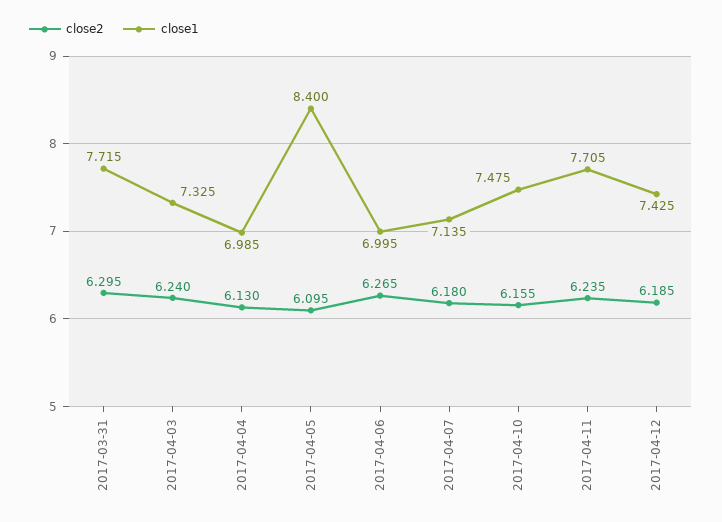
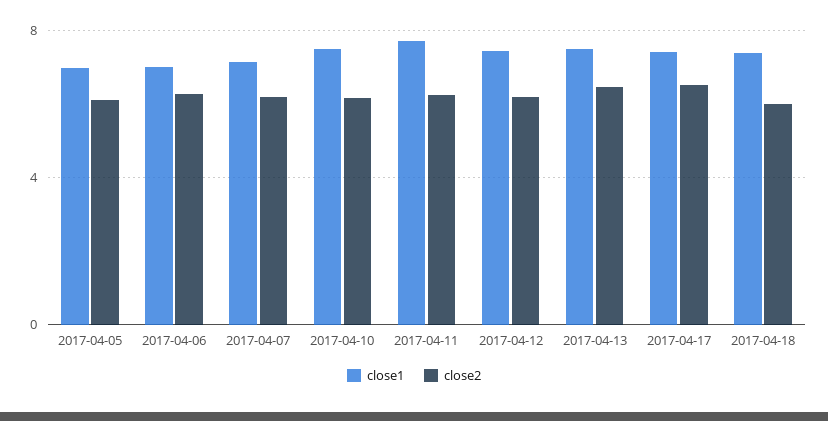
close2, 2017-03-31: 6.295 -> none
close1, 2017-03-31: 7.715 -> none
close2, 2017-04-03: 6.24 -> none
close1, 2017-04-03: 7.325 -> none
close2, 2017-04-04: 6.13 -> none
close1, 2017-04-04: 6.985 -> none
close1, 2017-04-05: 8.4 -> 7
close1, 2017-04-13: none -> 7.5
close2, 2017-04-13: none -> 6.5
close1, 2017-04-17: none -> 7.5
close2, 2017-04-17: none -> 6.5
close1, 2017-04-18: none -> 7.5
close2, 2017-04-18: none -> 6

